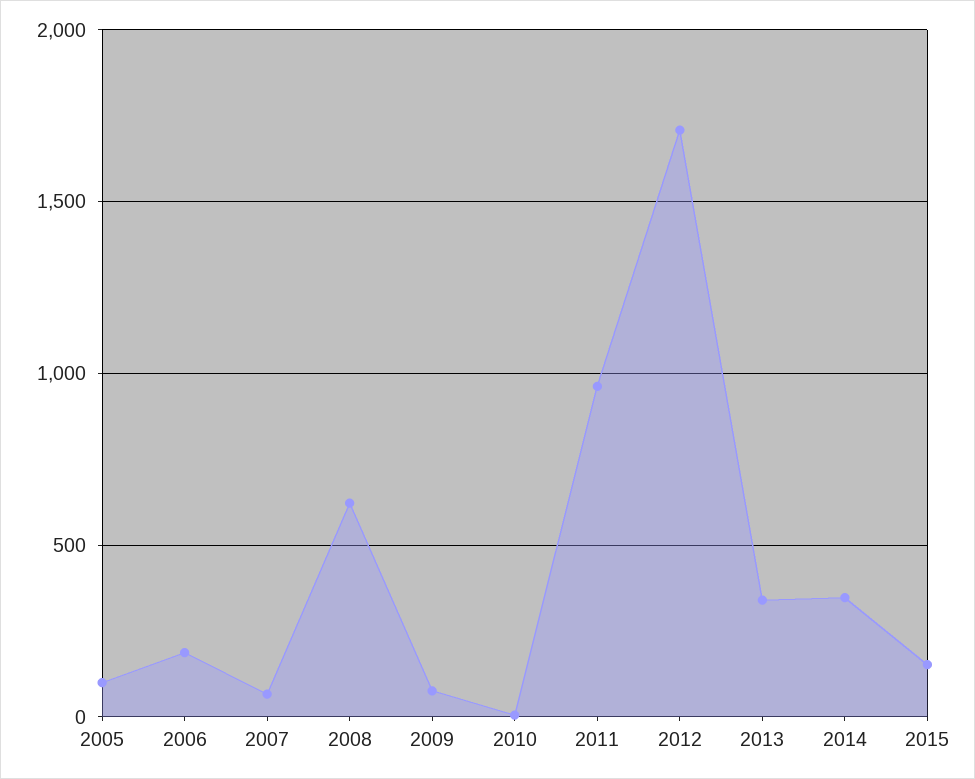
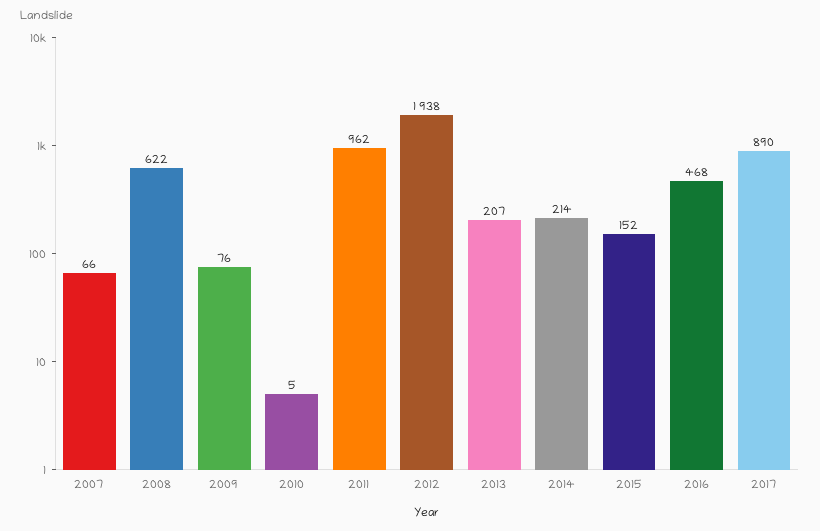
2005: 100 -> none
2006: 200 -> none
2012: 1700 -> 1938
2013: 350 -> 207
2014: 350 -> 214
2016: none -> 468
2017: none -> 890

